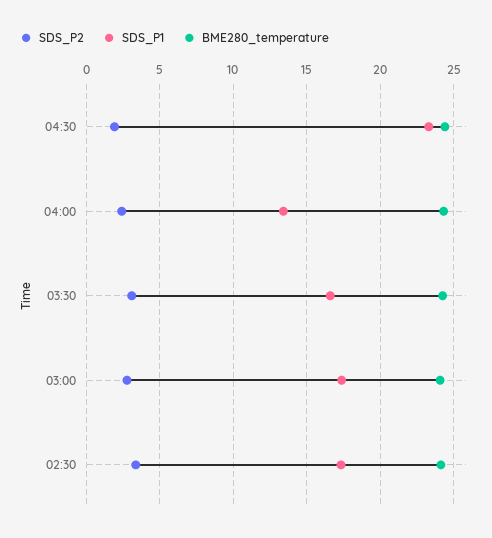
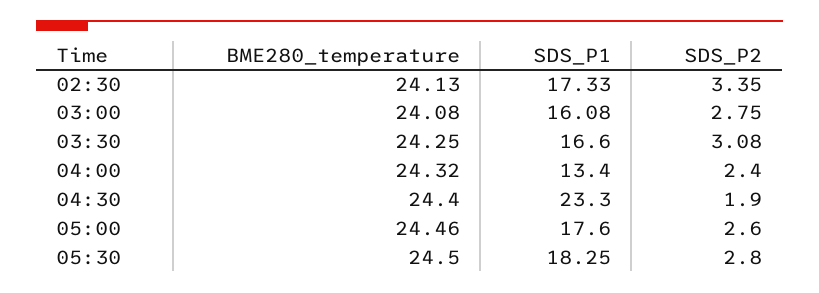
SDS_P1, 03:00: 17.5 -> 16.08
BME280_temperature, 05:00: none -> 24.46
SDS_P1, 05:00: none -> 17.6
SDS_P2, 05:00: none -> 2.6
BME280_temperature, 05:30: none -> 24.5
SDS_P1, 05:30: none -> 18.25
SDS_P2, 05:30: none -> 2.8

